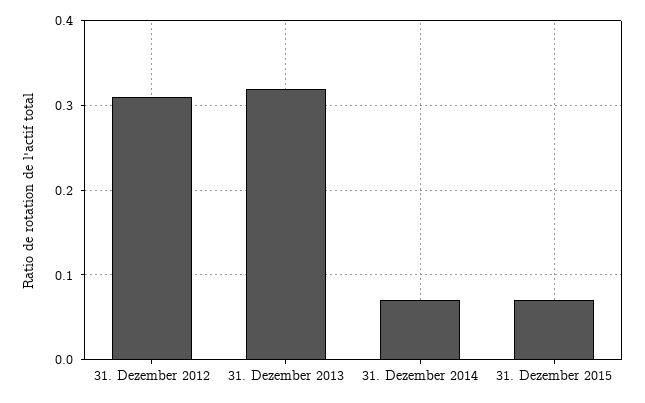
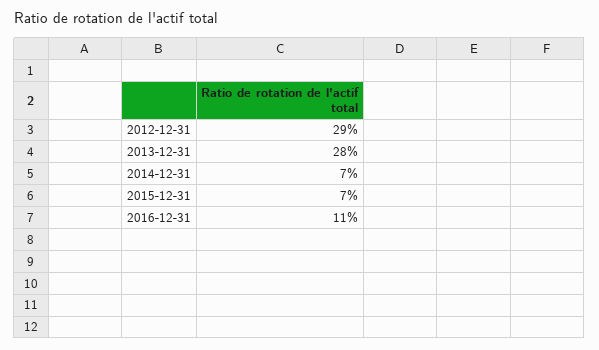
31. Dezember 2012: 0.31 -> 0.29
31. Dezember 2013: 0.32 -> 0.28
2016-12-31: none -> 0.11

